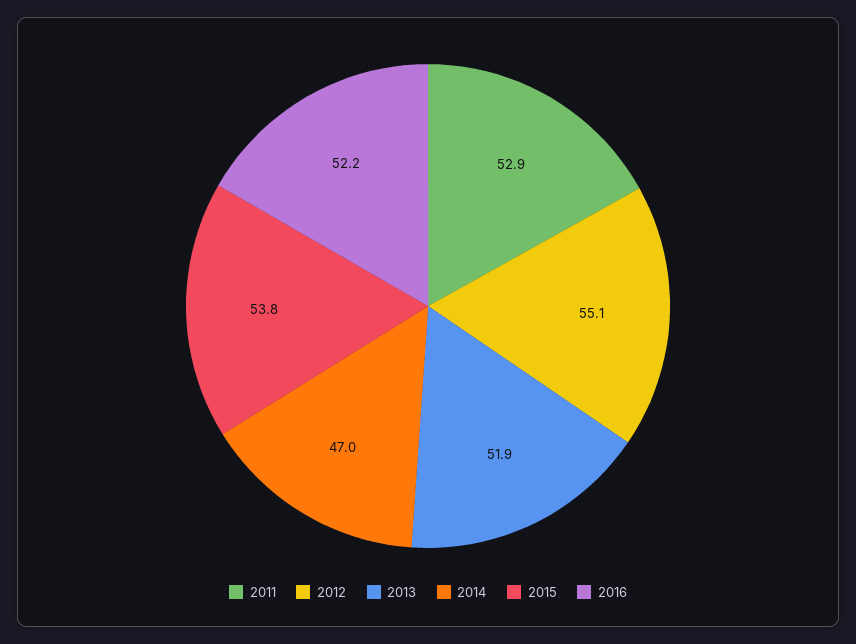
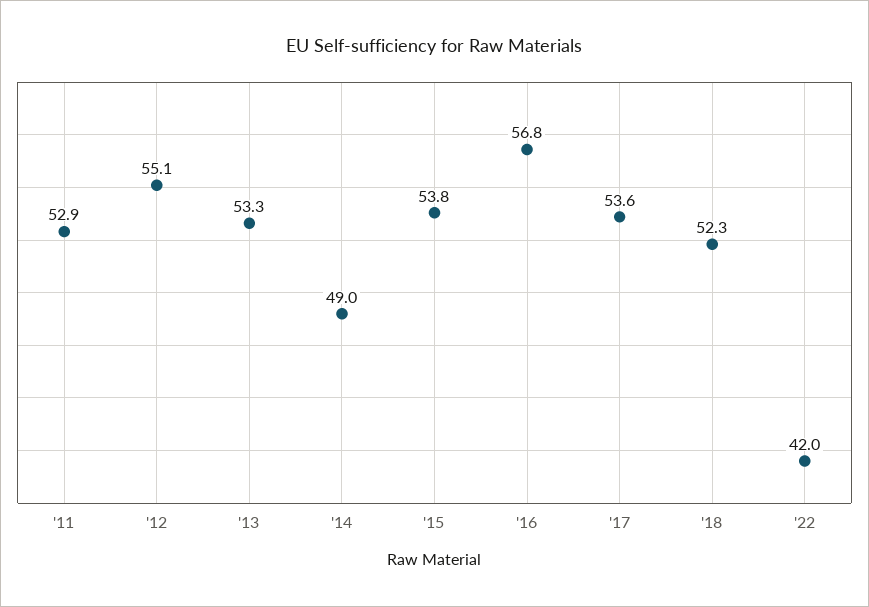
2013: 51.9 -> 53.3
2014: 47 -> 49
2016: 52.2 -> 56.8
'17: none -> 53.6
'18: none -> 52.3
'22: none -> 42

